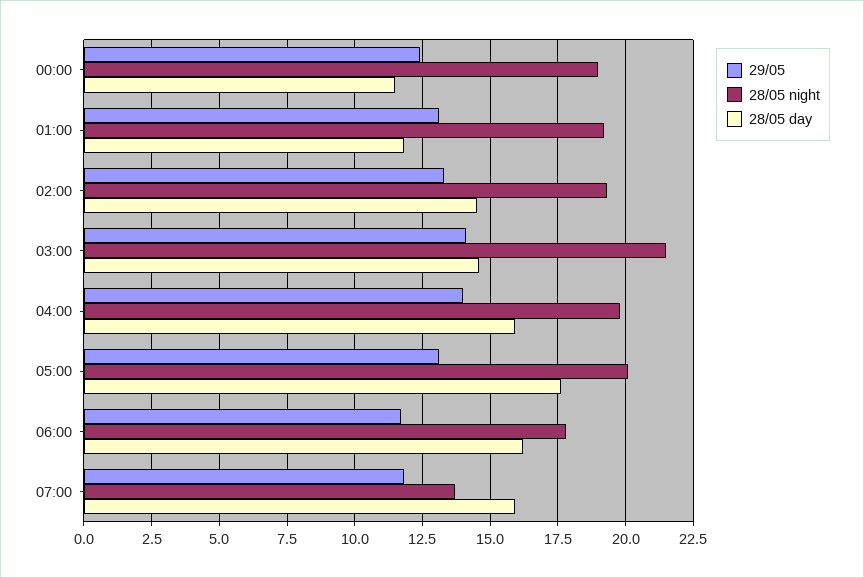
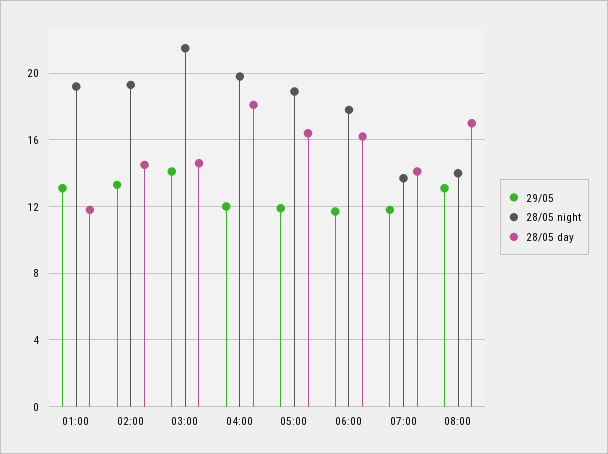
29/05, 00:00: 12.5 -> none
28/05 night, 00:00: 19 -> none
28/05 day, 00:00: 11.5 -> none
29/05, 04:00: 14 -> 12
28/05 day, 04:00: 16 -> 18
29/05, 05:00: 13 -> 12
28/05 night, 05:00: 20 -> 19
28/05 day, 05:00: 17.5 -> 16.5
28/05 day, 07:00: 16 -> 14
29/05, 08:00: none -> 13
28/05 night, 08:00: none -> 14
28/05 day, 08:00: none -> 17

